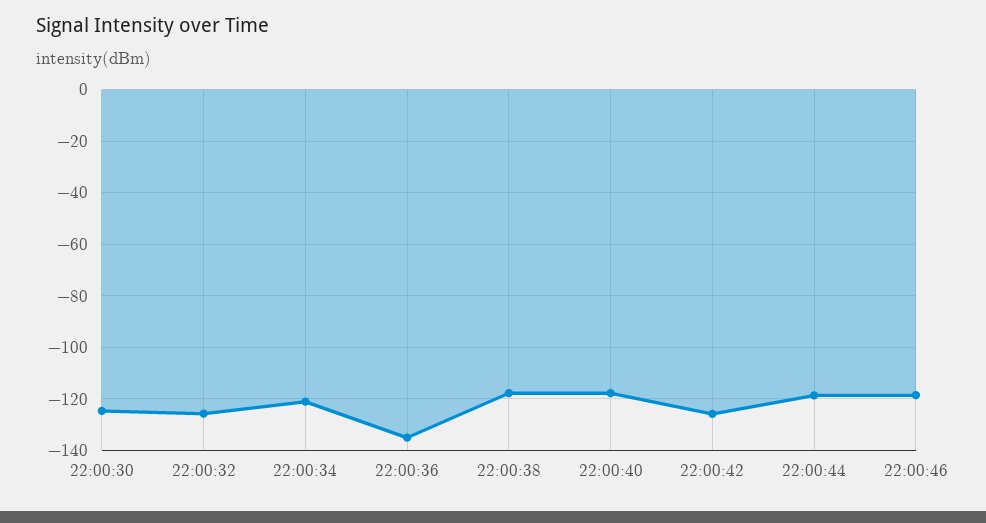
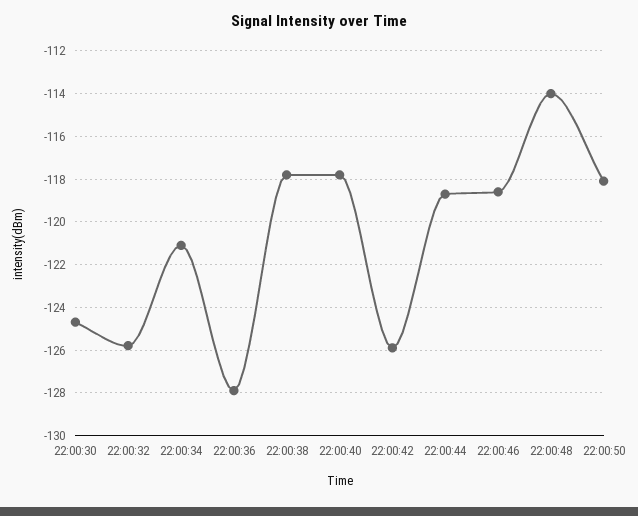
22:00:36: -135 -> -128
22:00:48: none -> -114
22:00:50: none -> -118

